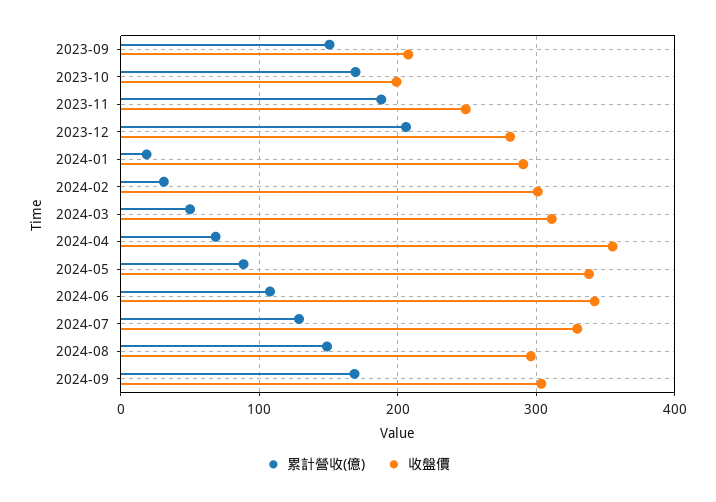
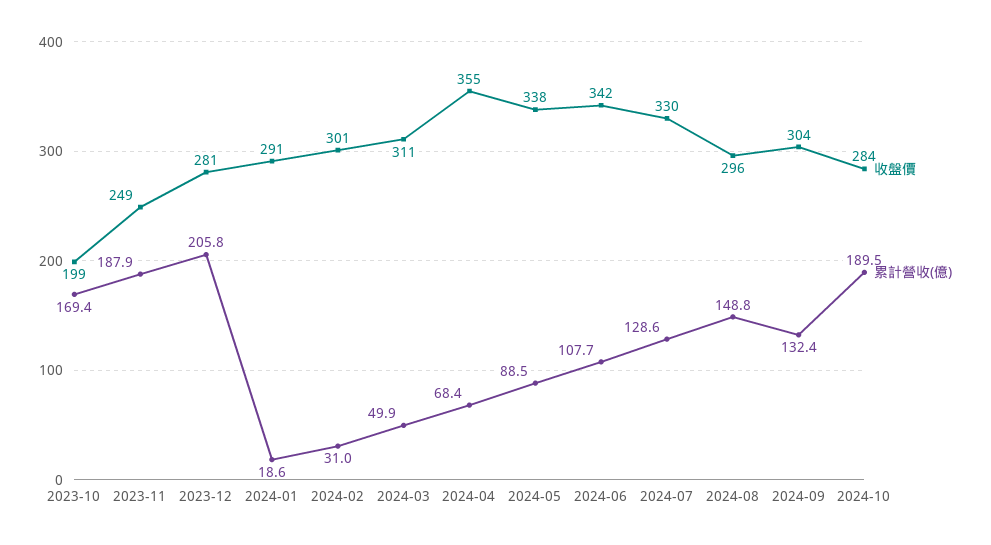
累計營收(億), 2023-09: 150 -> none
收盤價, 2023-09: 210 -> none
累計營收(億), 2024-09: 170 -> 132.4
收盤價, 2024-10: none -> 284
累計營收(億), 2024-10: none -> 189.5

